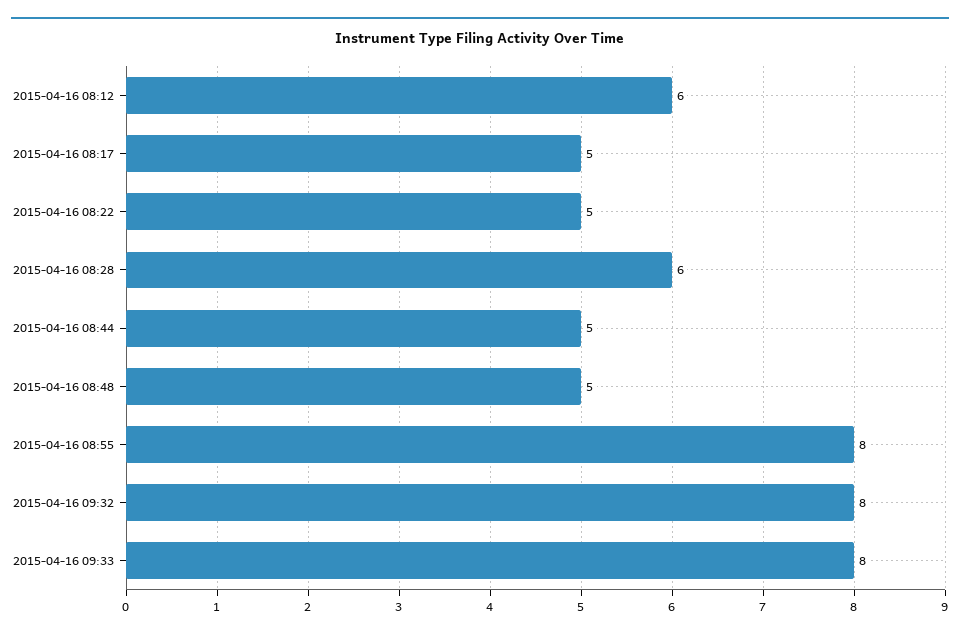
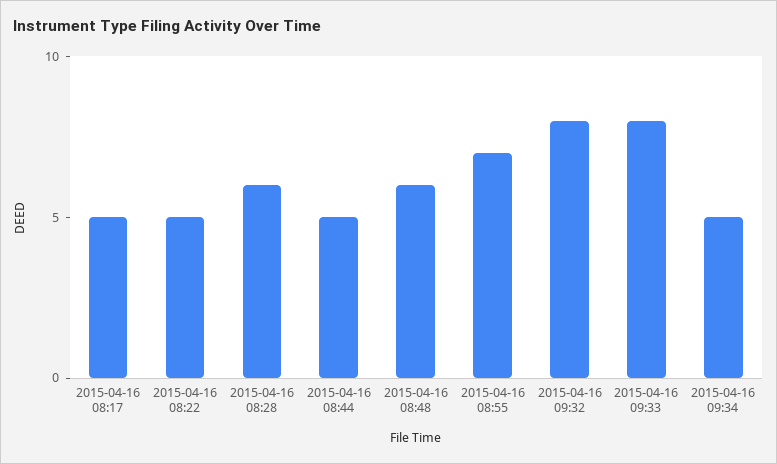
2015-04-16 08:12: 6 -> none
2015-04-16 08:48: 5 -> 6
2015-04-16 08:55: 8 -> 7
2015-04-16 09:34: none -> 5

